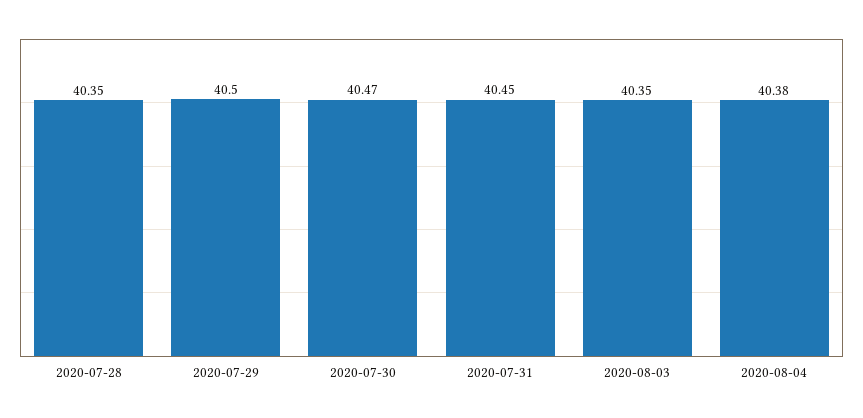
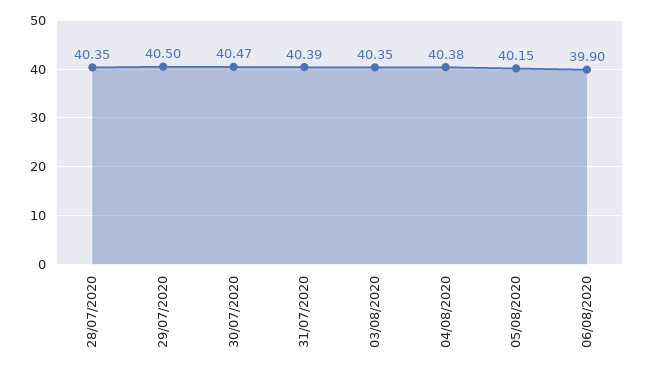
2020-07-31: 40.45 -> 40.39
05/08/2020: none -> 40.15
06/08/2020: none -> 39.9

